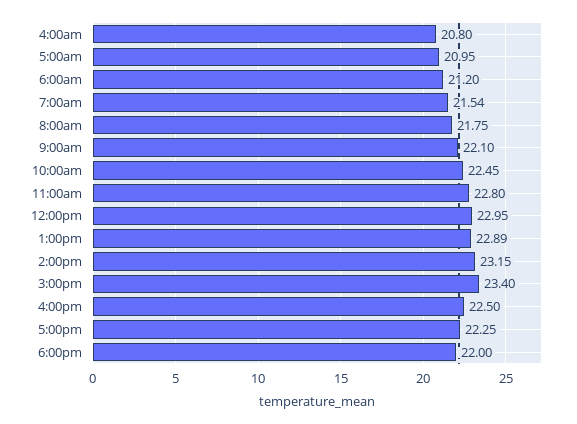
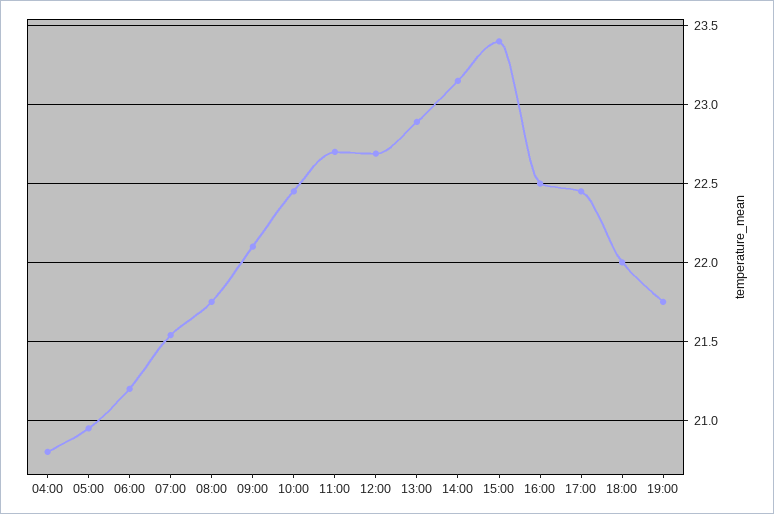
11:00am: 22.8 -> 22.7
12:00pm: 22.95 -> 22.7
5:00pm: 22.25 -> 22.45
19:00: none -> 21.75

